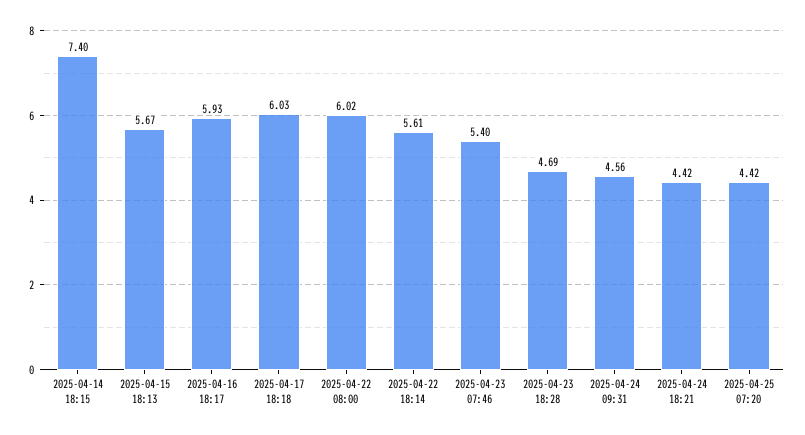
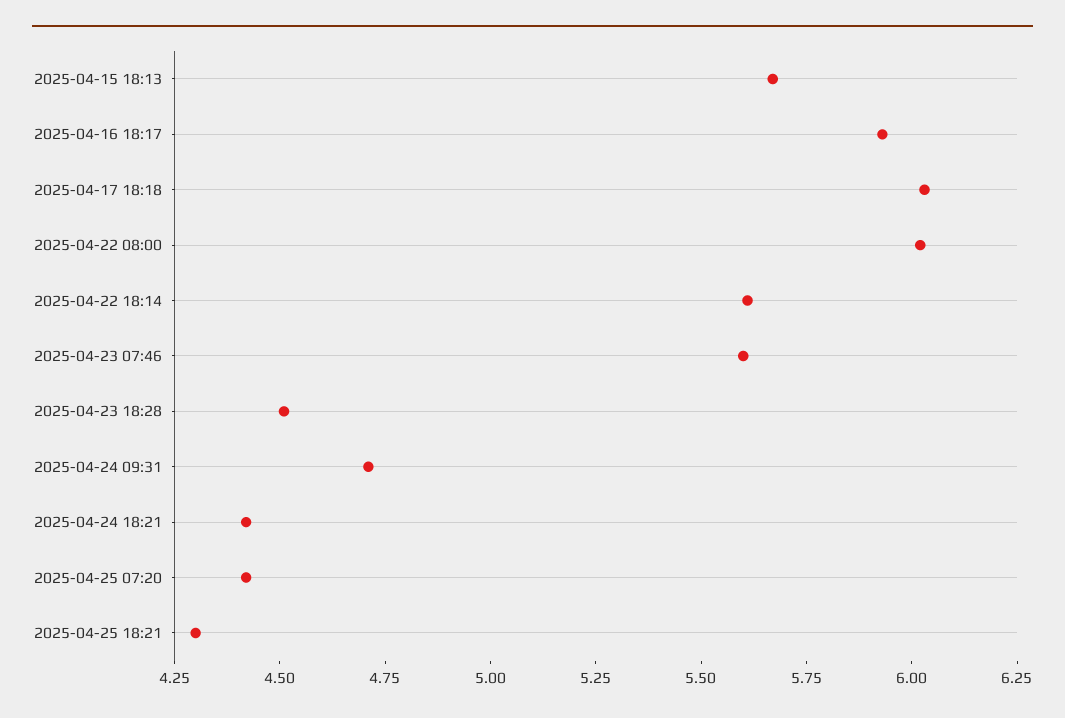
2025-04-14 18:15: 7.4 -> none
2025-04-23 07:46: 5.4 -> 5.6
2025-04-23 18:28: 4.69 -> 4.5
2025-04-24 09:31: 4.56 -> 4.7
2025-04-25 18:21: none -> 4.3

